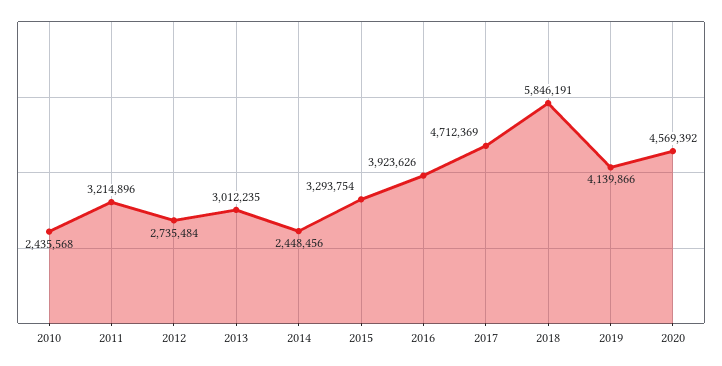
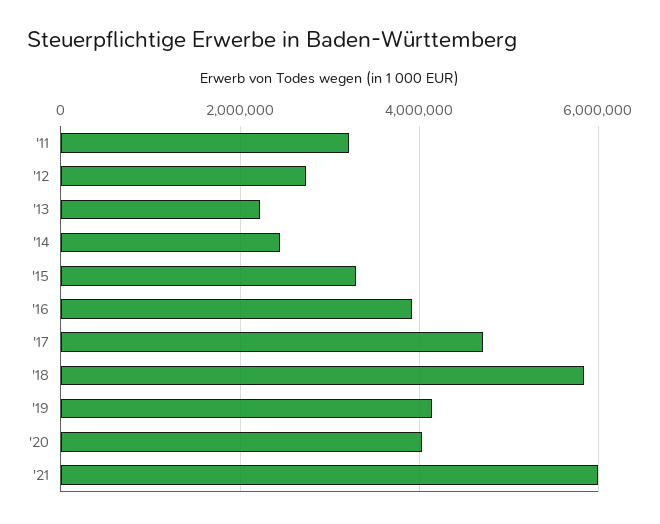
2010: 2435568 -> none
2013: 3012235 -> 2200000
2020: 4569392 -> 4000000
'21: none -> 6000000

